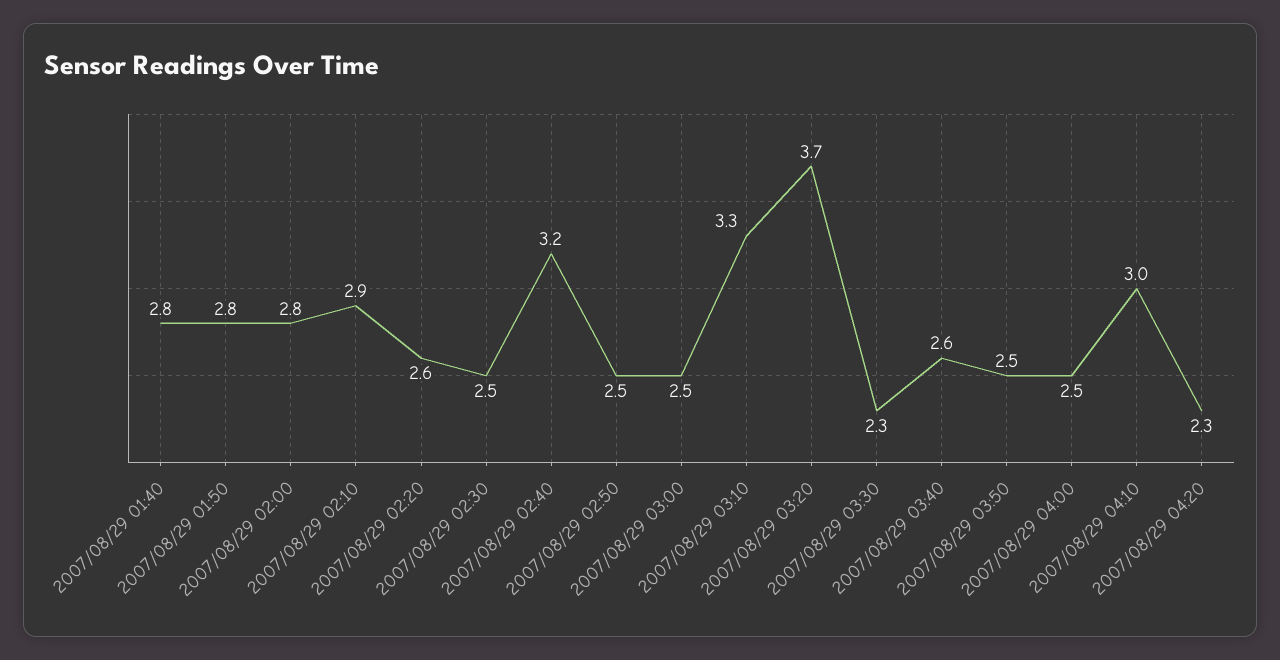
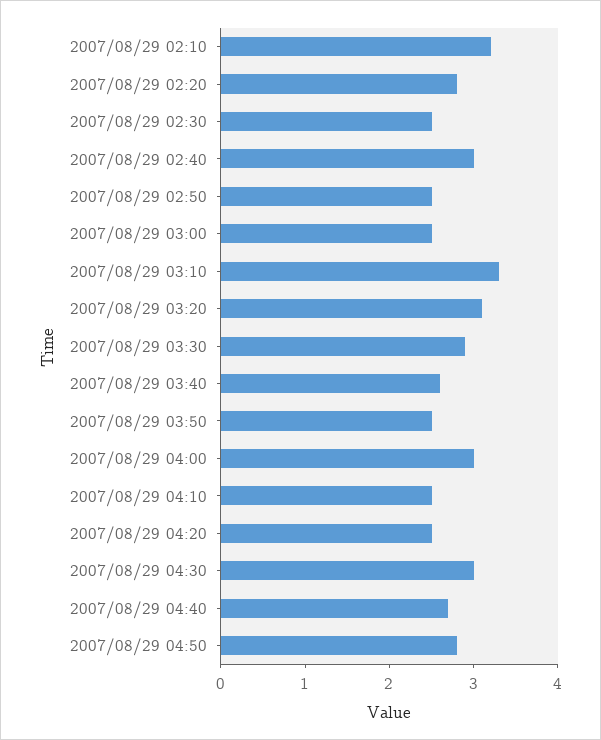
2007/08/29 01:40: 2.8 -> none
2007/08/29 01:50: 2.8 -> none
2007/08/29 02:00: 2.8 -> none
2007/08/29 02:10: 2.9 -> 3.2
2007/08/29 02:20: 2.6 -> 2.8
2007/08/29 02:40: 3.2 -> 3
2007/08/29 03:20: 3.7 -> 3.1
2007/08/29 03:30: 2.3 -> 2.9
2007/08/29 04:00: 2.5 -> 3
2007/08/29 04:10: 3 -> 2.5
2007/08/29 04:20: 2.3 -> 2.5
2007/08/29 04:30: none -> 3
2007/08/29 04:40: none -> 2.7
2007/08/29 04:50: none -> 2.8

